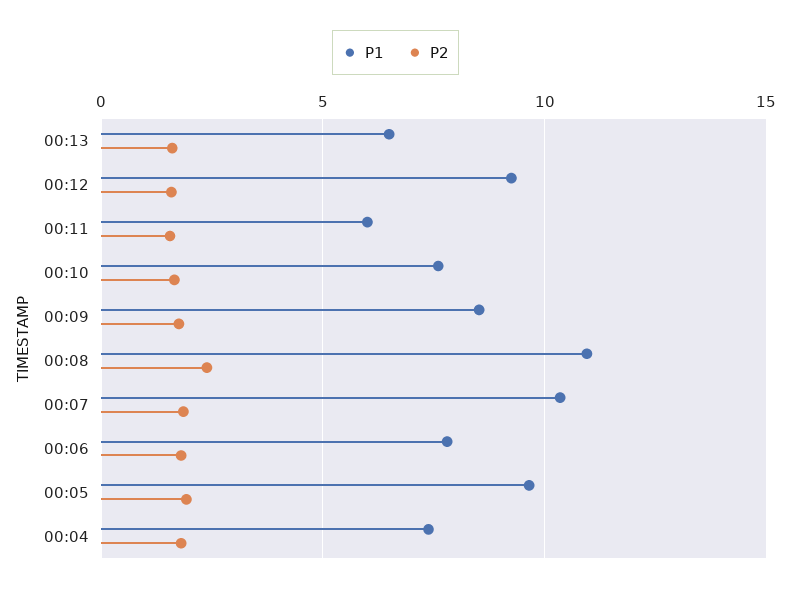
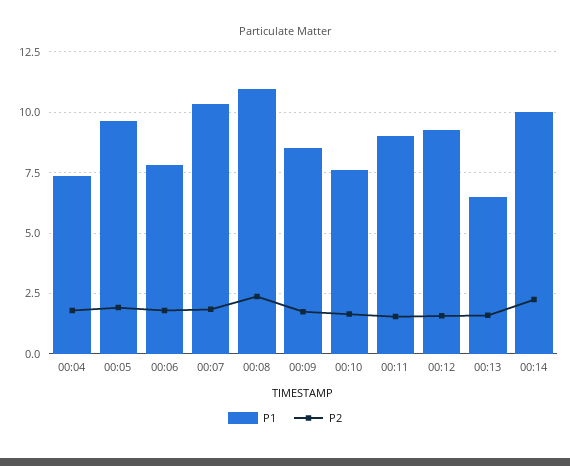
P1, 00:11: 6 -> 9
P1, 00:14: none -> 10
P2, 00:14: none -> 2.25

